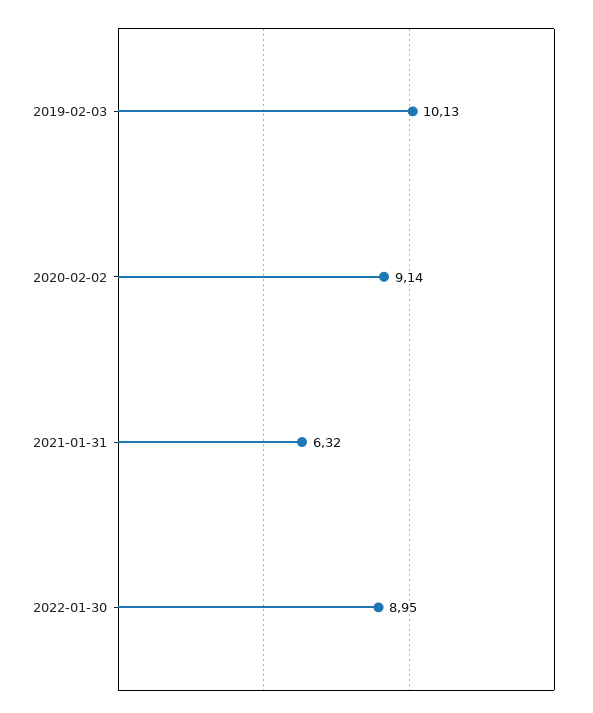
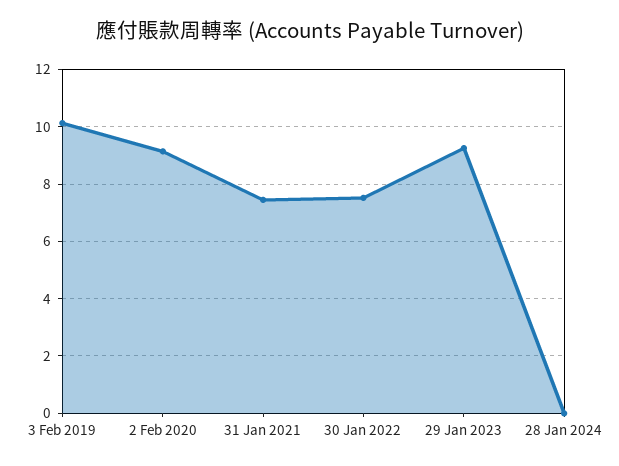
2021-01-31: 6.32 -> 7.5
2022-01-30: 8.95 -> 7.5
29 Jan 2023: none -> 9.25
28 Jan 2024: none -> 0

